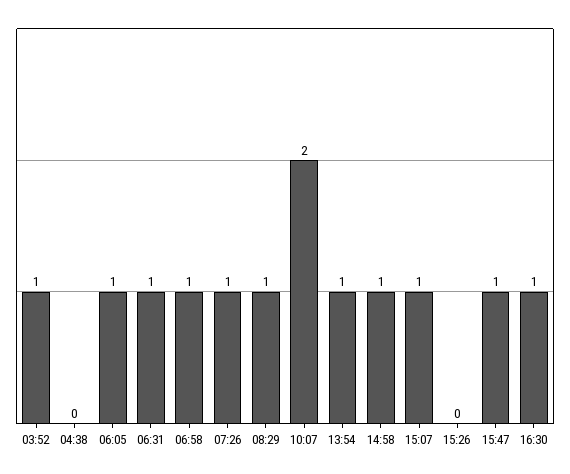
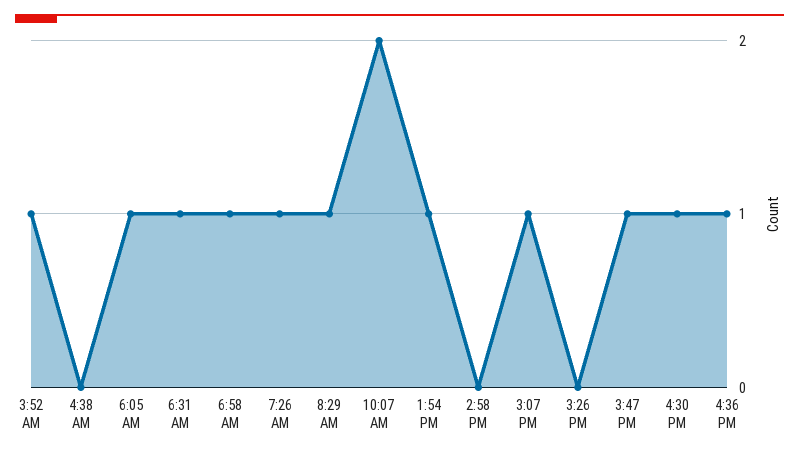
14:58: 1 -> 0
4:36 PM: none -> 1

